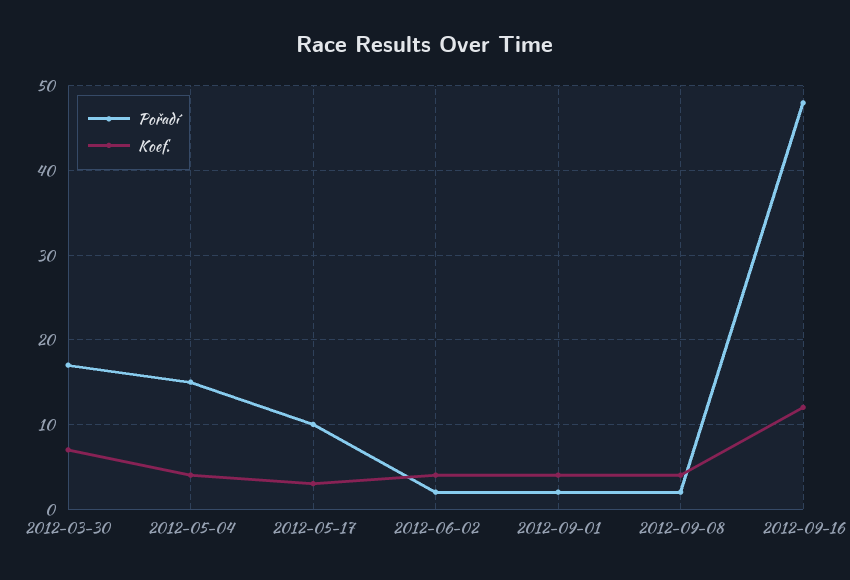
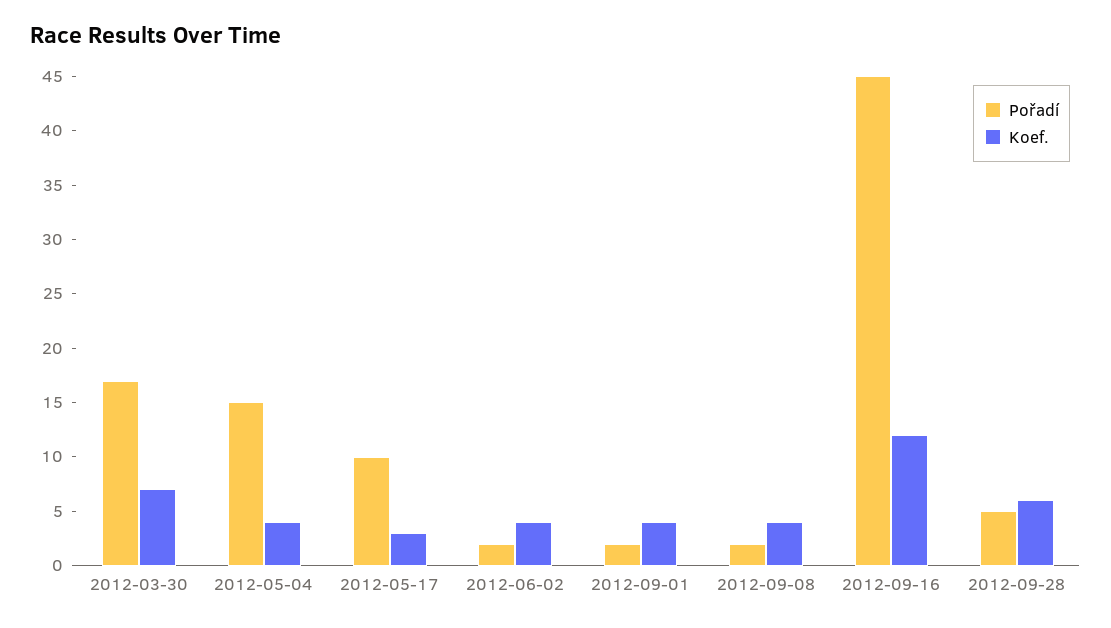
Pořadí, 2012-09-16: 48 -> 45
Pořadí, 2012-09-28: none -> 5
Koef., 2012-09-28: none -> 6

